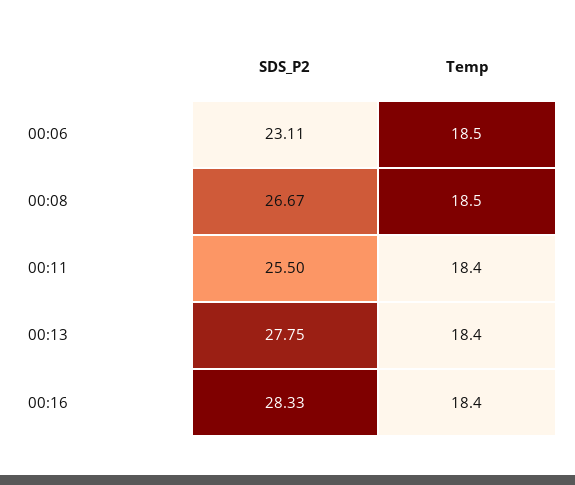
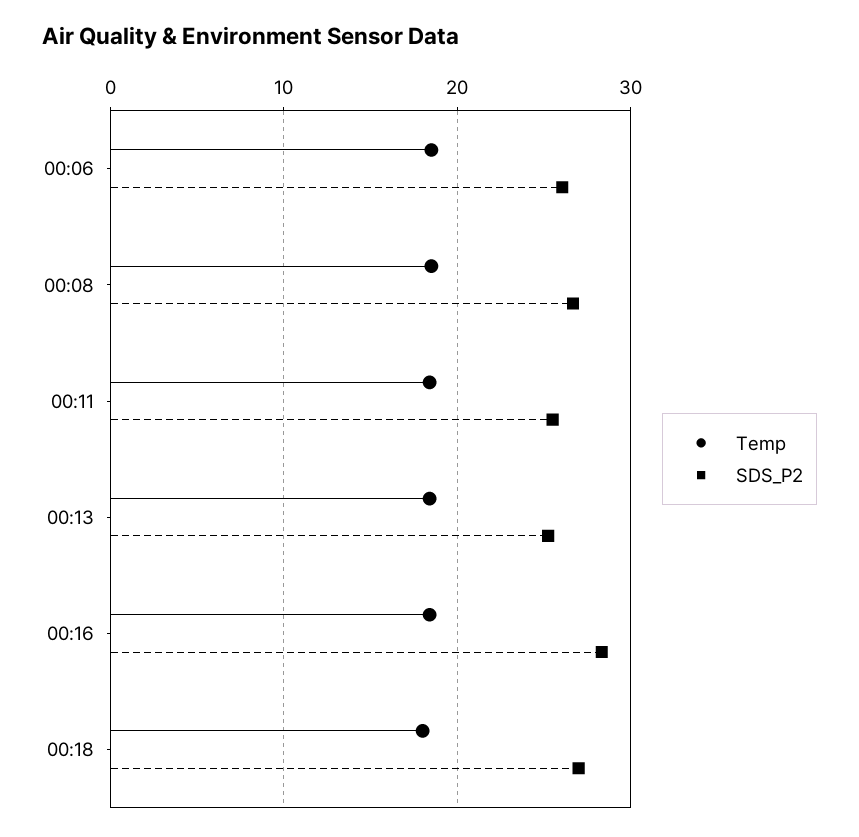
SDS_P2, 00:06: 23.11 -> 26
SDS_P2, 00:13: 27.75 -> 25
Temp, 00:18: none -> 18
SDS_P2, 00:18: none -> 27

